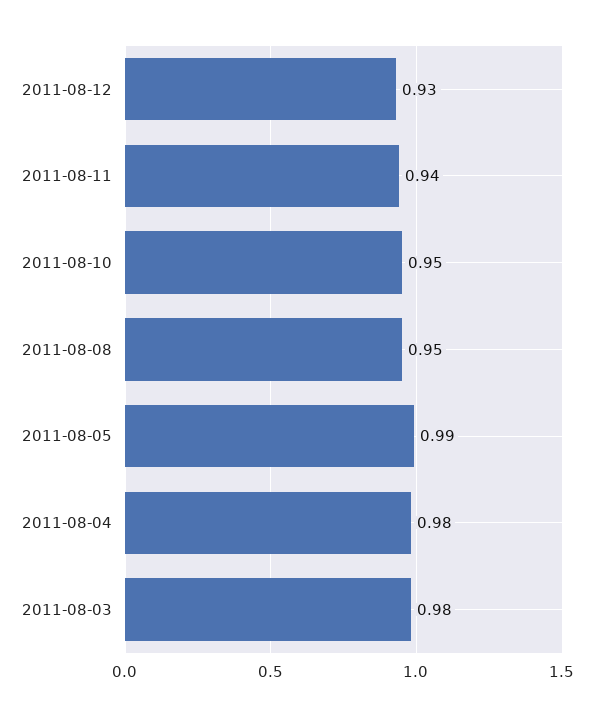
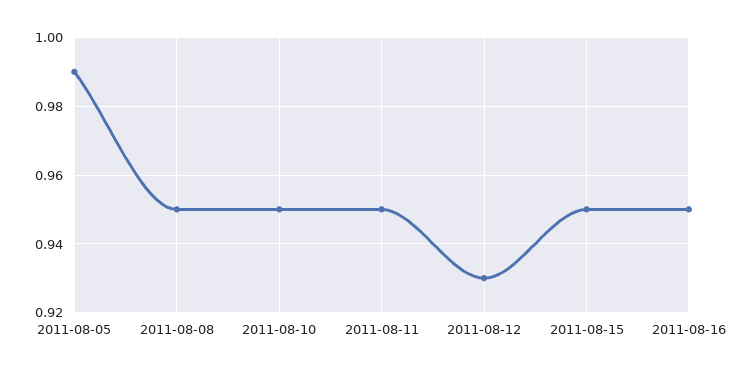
2011-08-11: 0.94 -> 0.95
2011-08-04: 0.98 -> none
2011-08-03: 0.98 -> none
2011-08-15: none -> 0.95
2011-08-16: none -> 0.95

